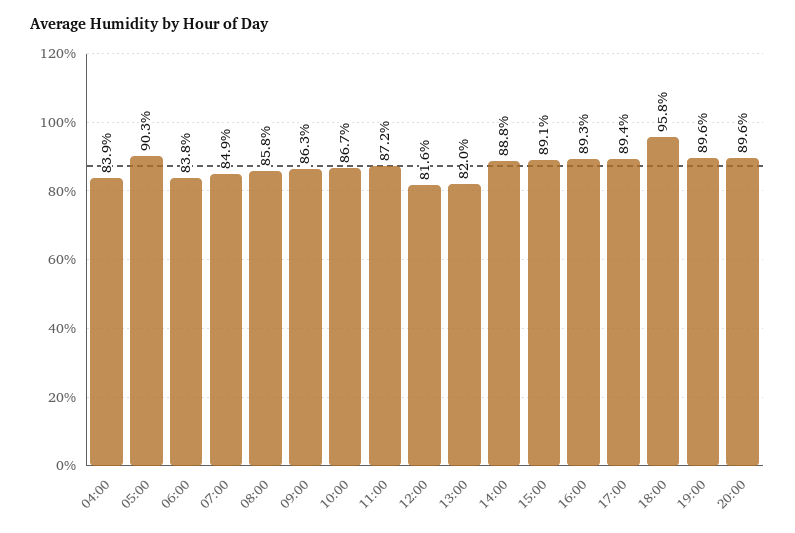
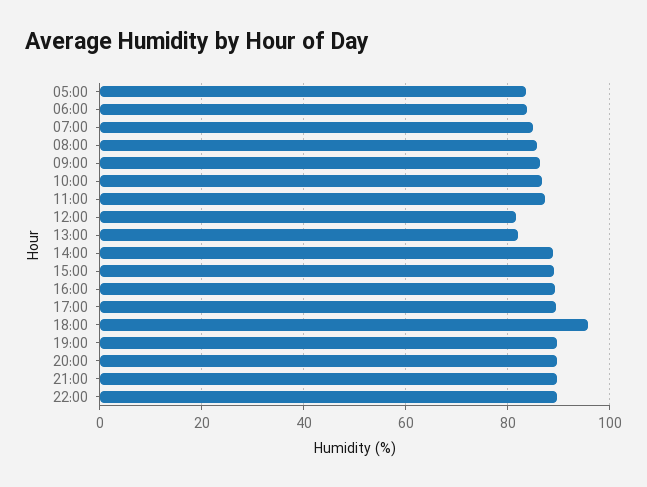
04:00: 83.9 -> none
05:00: 90.3 -> 84
21:00: none -> 90
22:00: none -> 90

